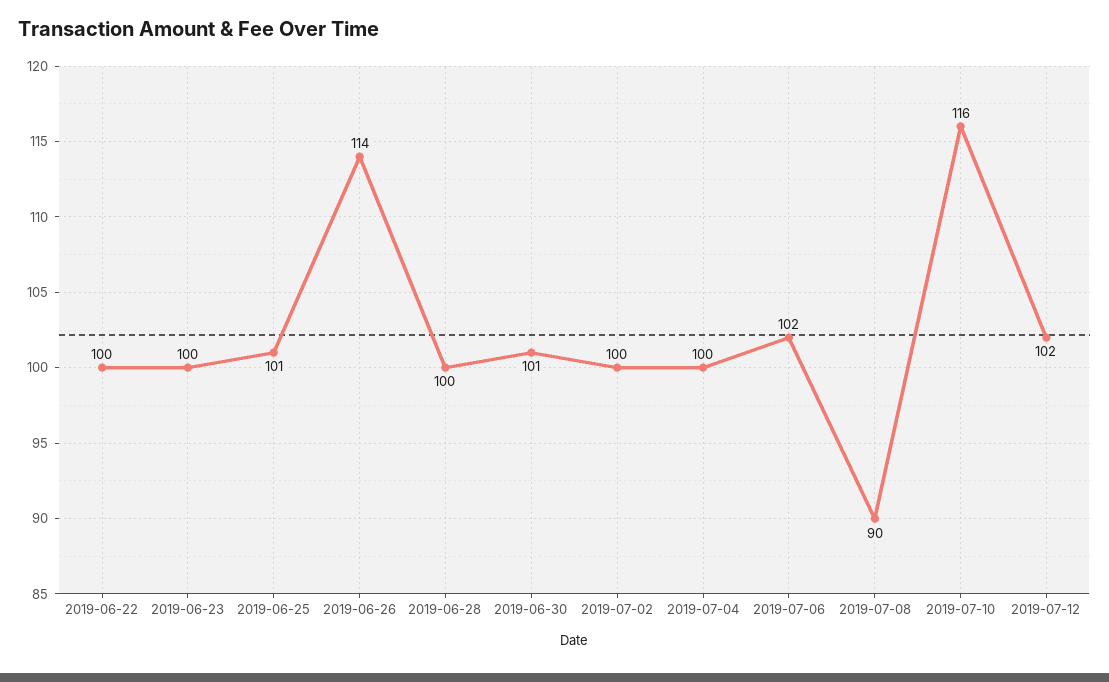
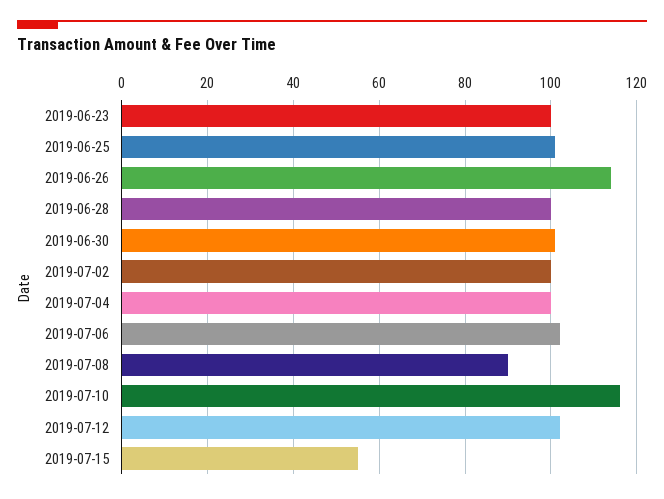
2019-06-22: 100 -> none
2019-07-15: none -> 55

